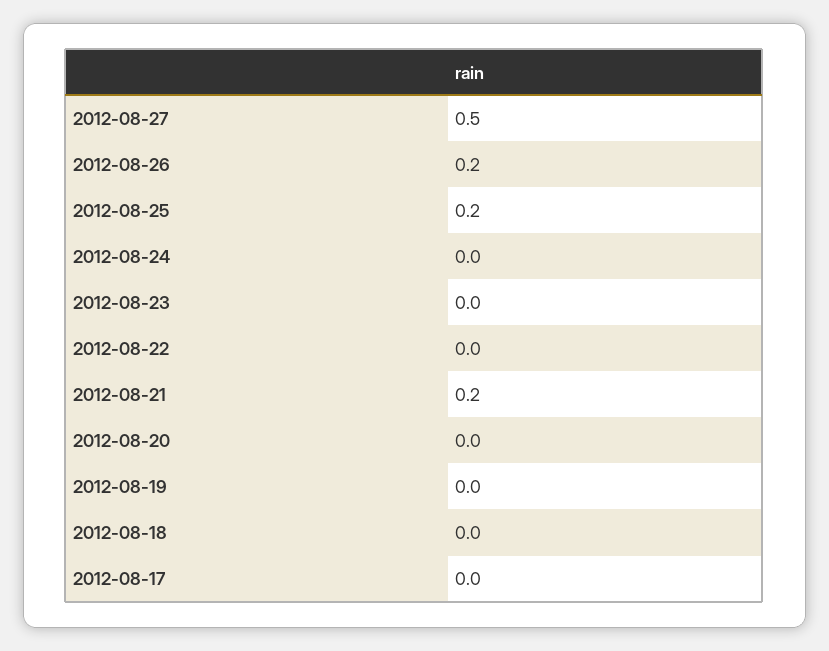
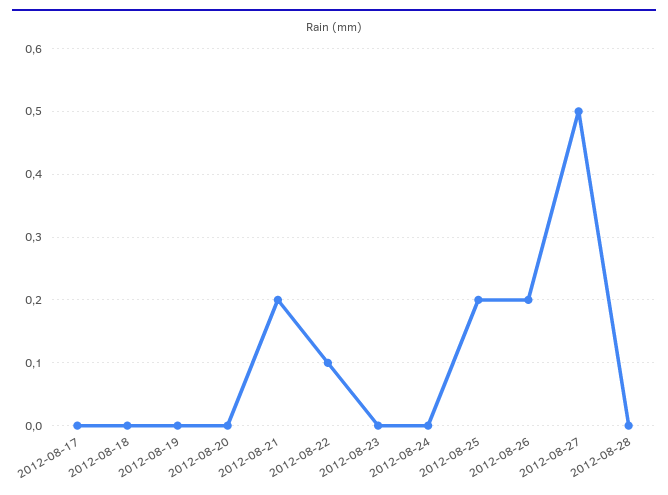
2012-08-22: 0 -> 0.1
2012-08-28: none -> 0

